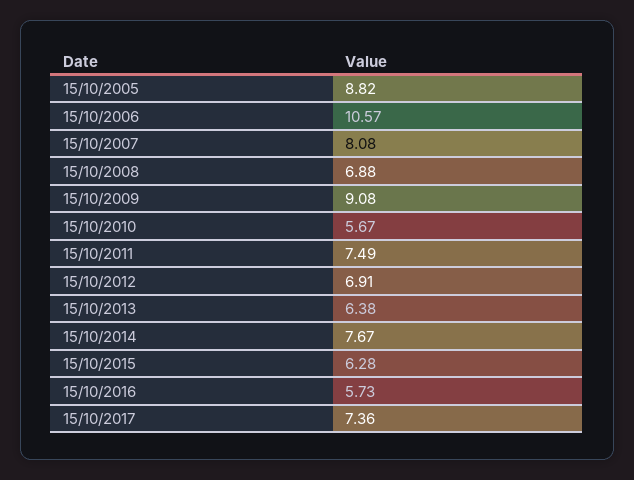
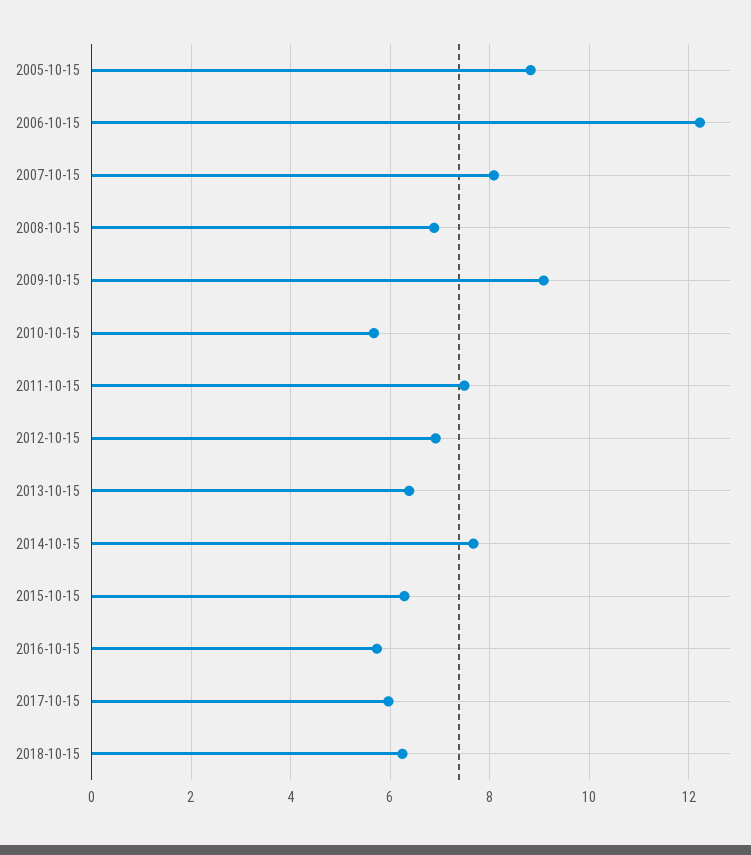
15/10/2006: 10.57 -> 12.2
15/10/2017: 7.36 -> 6
2018-10-15: none -> 6.2

